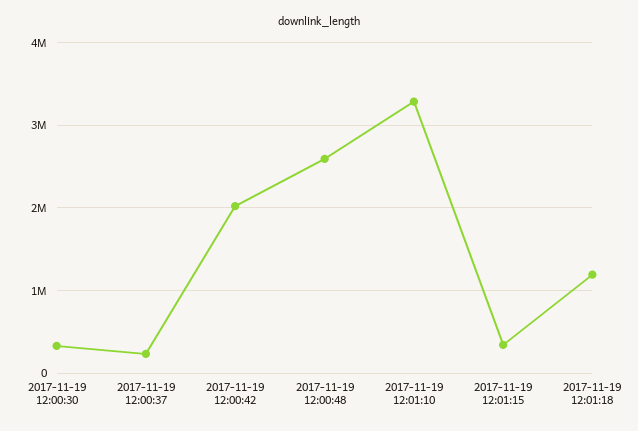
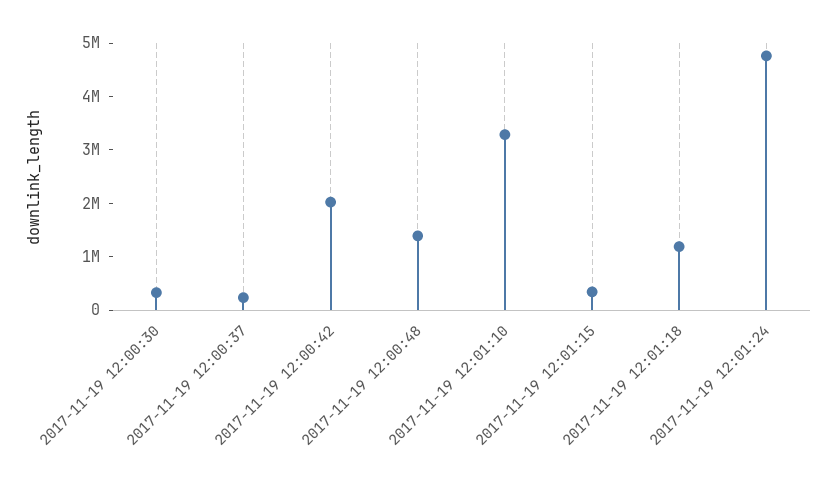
2017-11-19 12:00:48: 2600000 -> 1400000
2017-11-19 12:01:24: none -> 4800000

